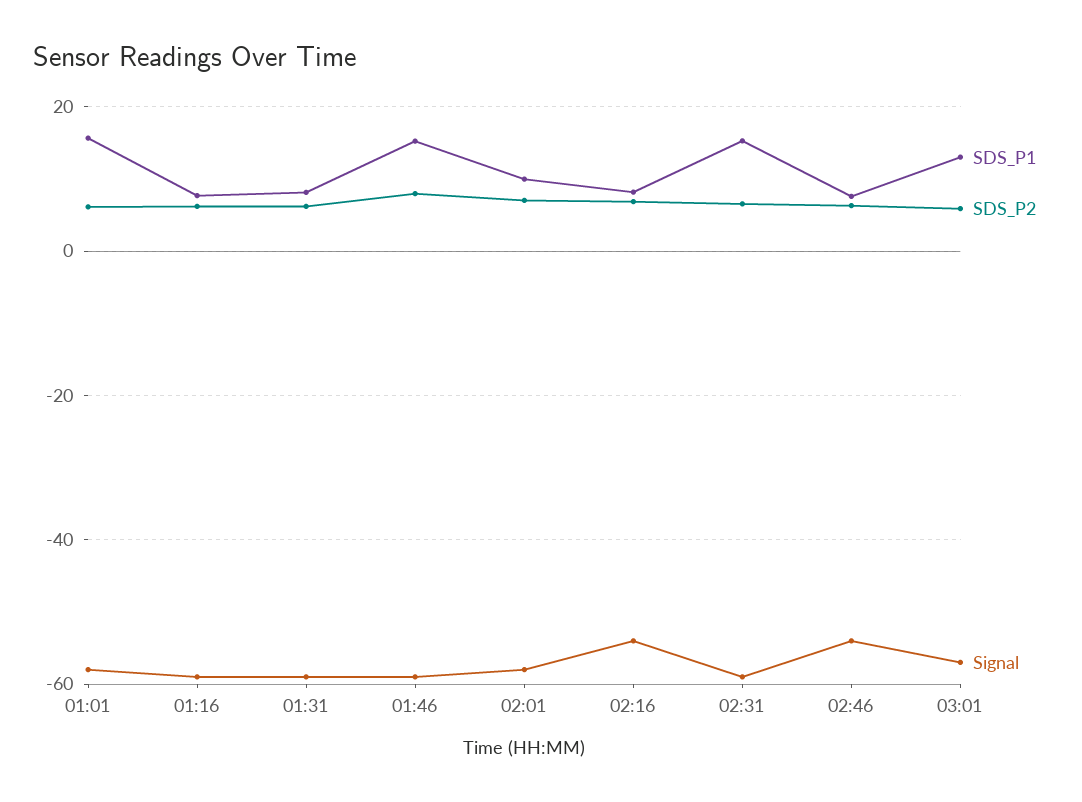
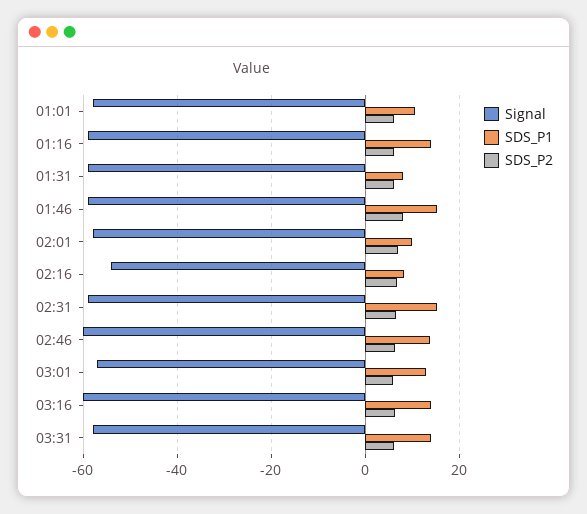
SDS_P1, 01:01: 16 -> 10
SDS_P1, 01:16: 8 -> 14
SDS_P1, 02:46: 8 -> 14
Signal, 02:46: -54 -> -60
Signal, 03:16: none -> -60
SDS_P1, 03:16: none -> 14
SDS_P2, 03:16: none -> 6
Signal, 03:31: none -> -58
SDS_P1, 03:31: none -> 14
SDS_P2, 03:31: none -> 6

